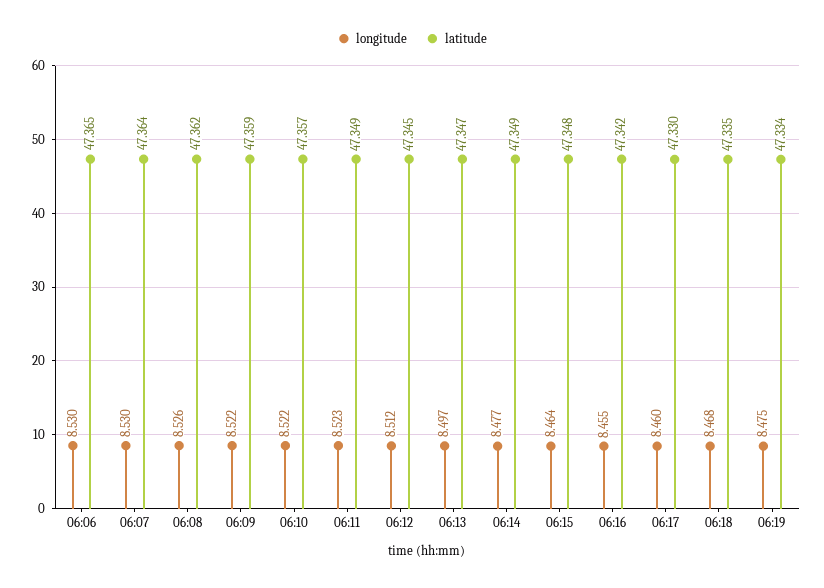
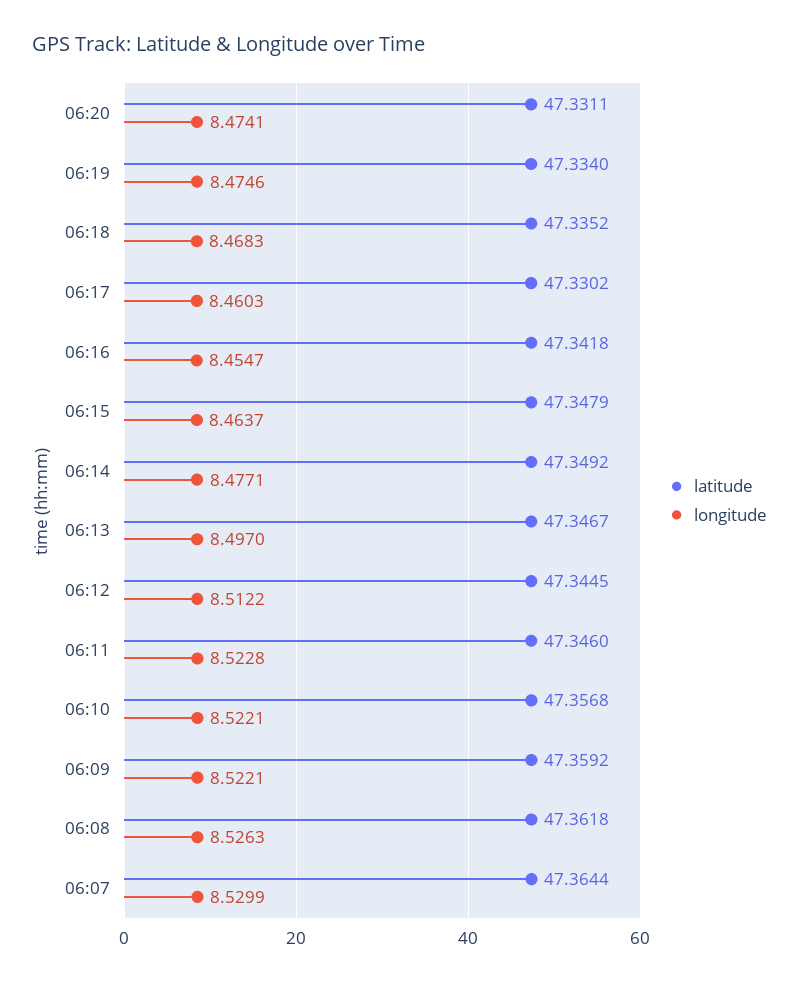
longitude, 06:06: 8.53 -> none
latitude, 06:06: 47.365 -> none
latitude, 06:11: 47.349 -> 47.346
latitude, 06:20: none -> 47.3311
longitude, 06:20: none -> 8.4741

